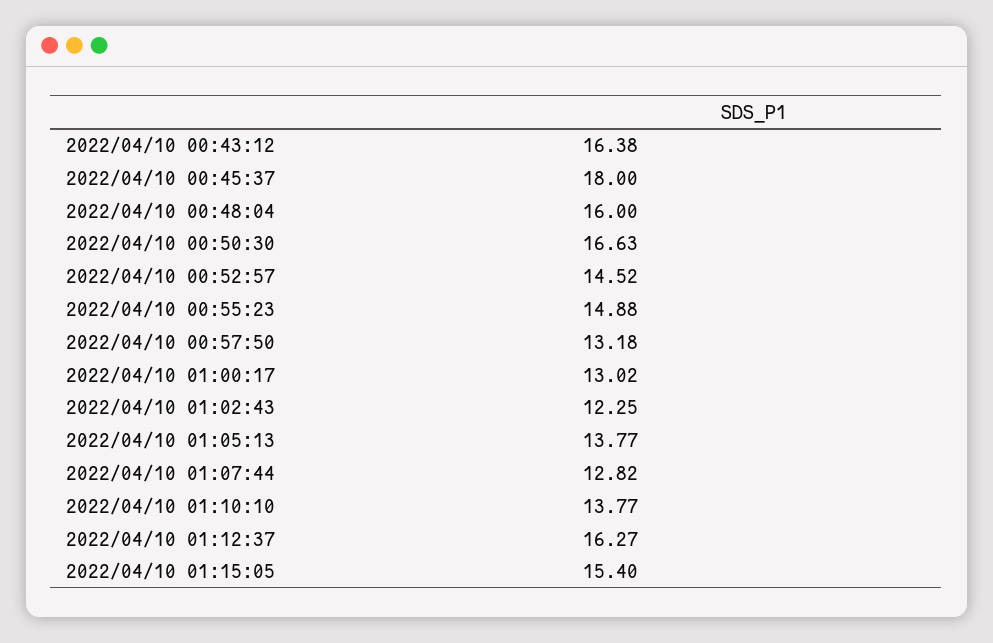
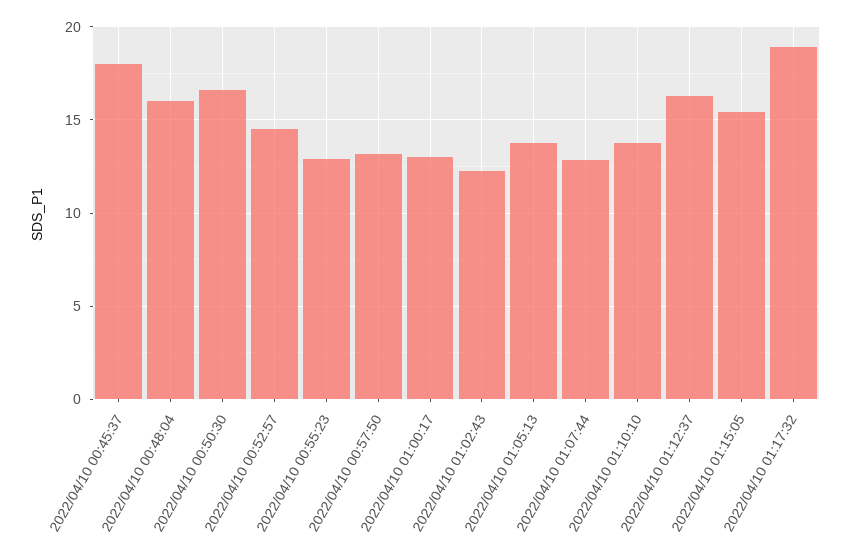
2022/04/10 00:43:12: 16.38 -> none
2022/04/10 00:55:23: 14.88 -> 13
2022/04/10 01:17:32: none -> 19

